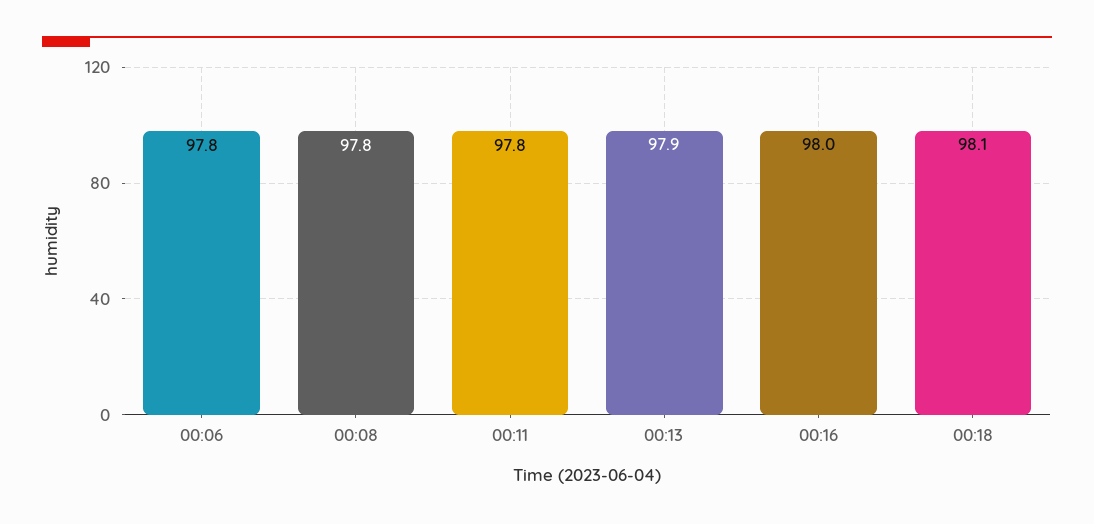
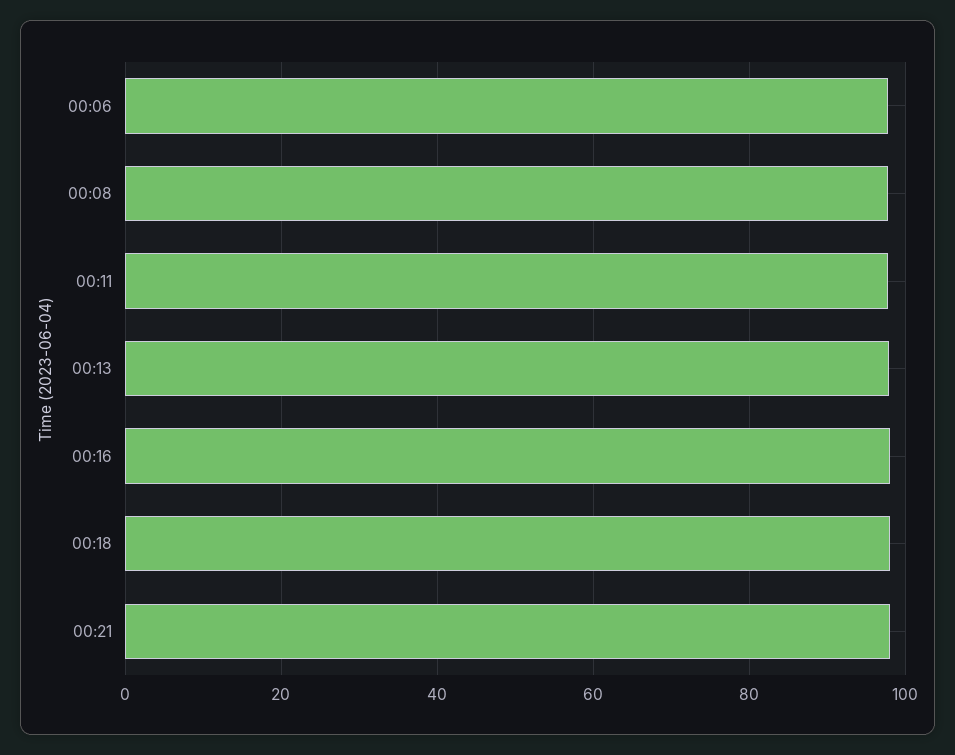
00:21: none -> 98

